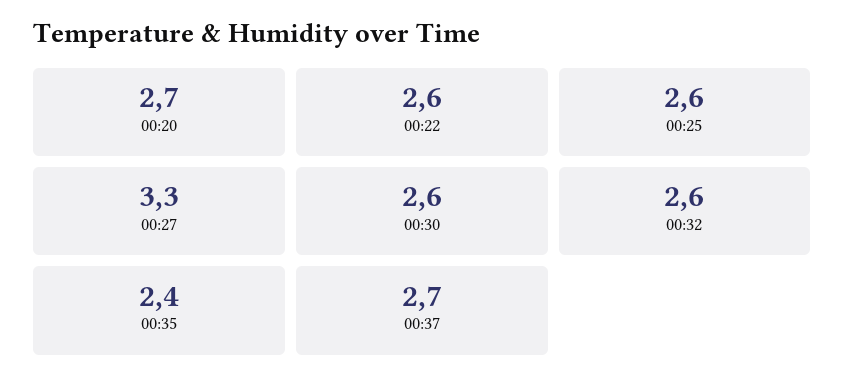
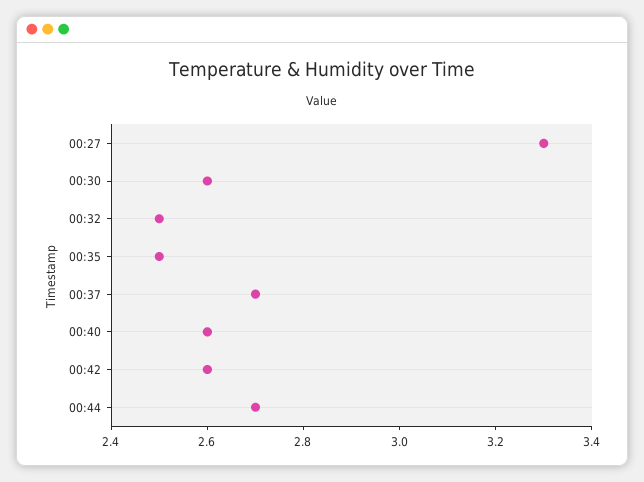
00:20: 2.7 -> none
00:22: 2.6 -> none
00:25: 2.6 -> none
00:32: 2.6 -> 2.5
00:35: 2.4 -> 2.5
00:40: none -> 2.6
00:42: none -> 2.6
00:44: none -> 2.7

